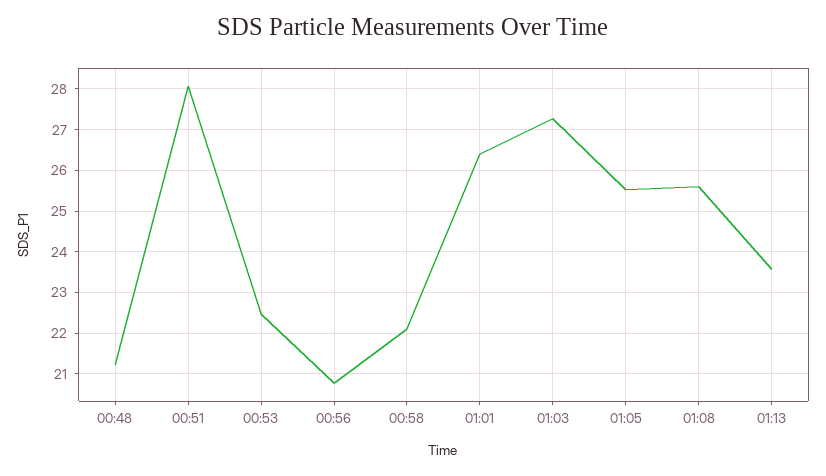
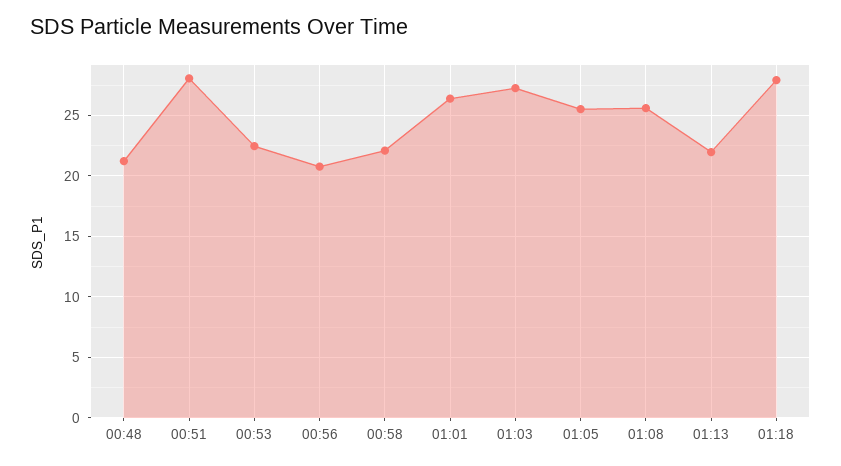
01:13: 23.6 -> 22
01:18: none -> 28

